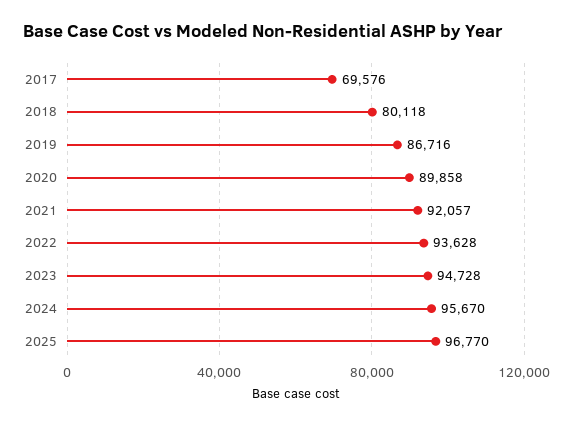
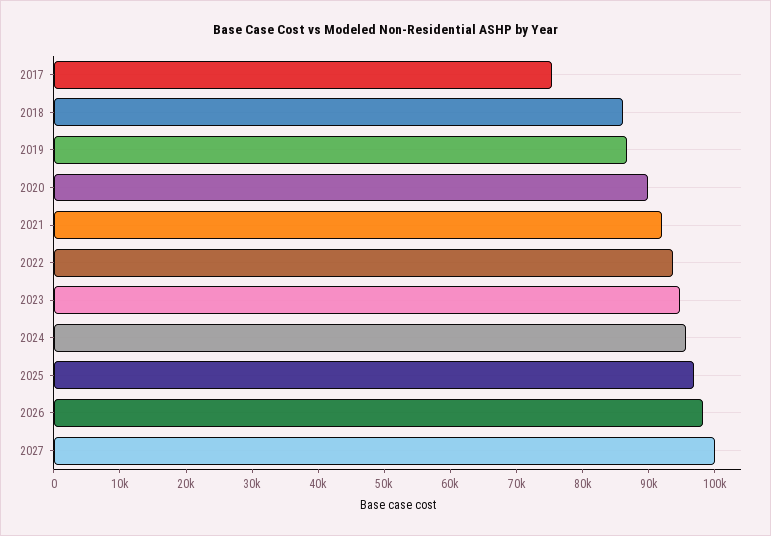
2017: 69576 -> 76000
2018: 80118 -> 86000
2026: none -> 98000
2027: none -> 100000

